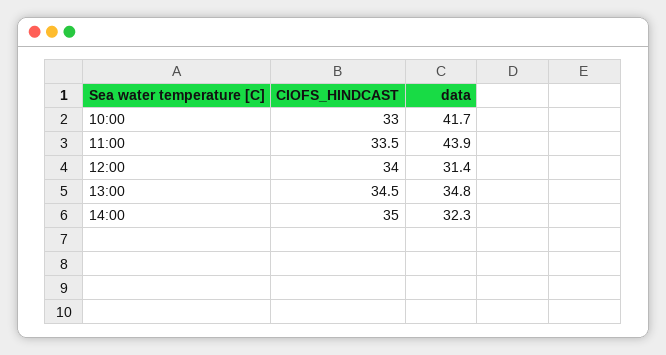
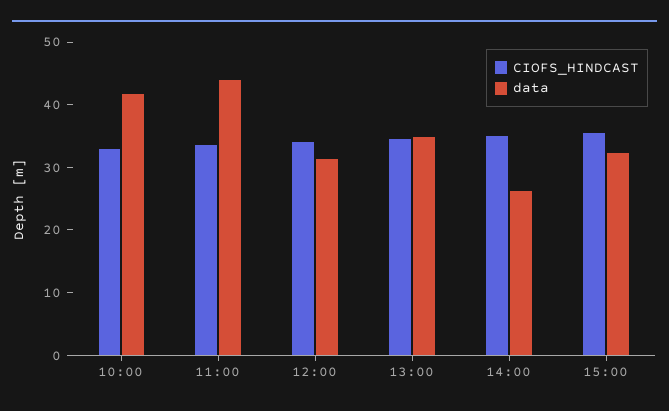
data, 14:00: 32.3 -> 26
CIOFS_HINDCAST, 15:00: none -> 36
data, 15:00: none -> 32

